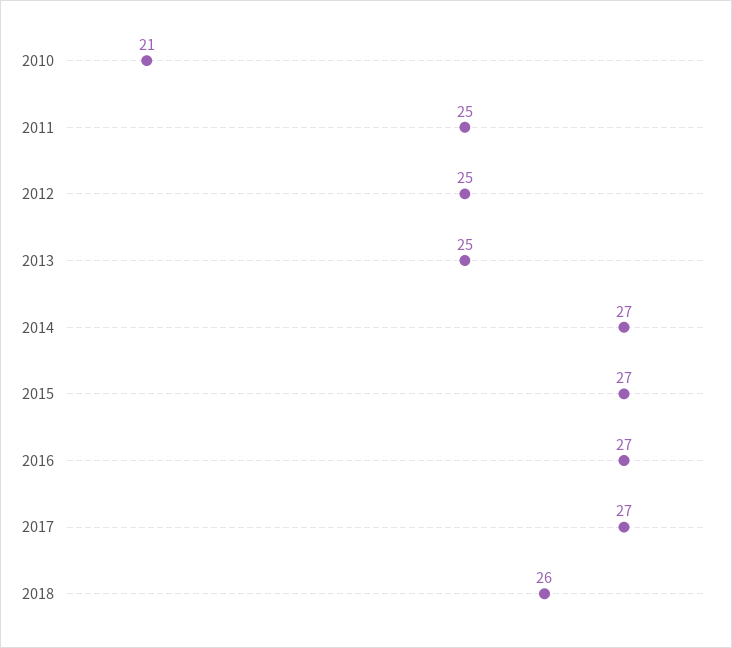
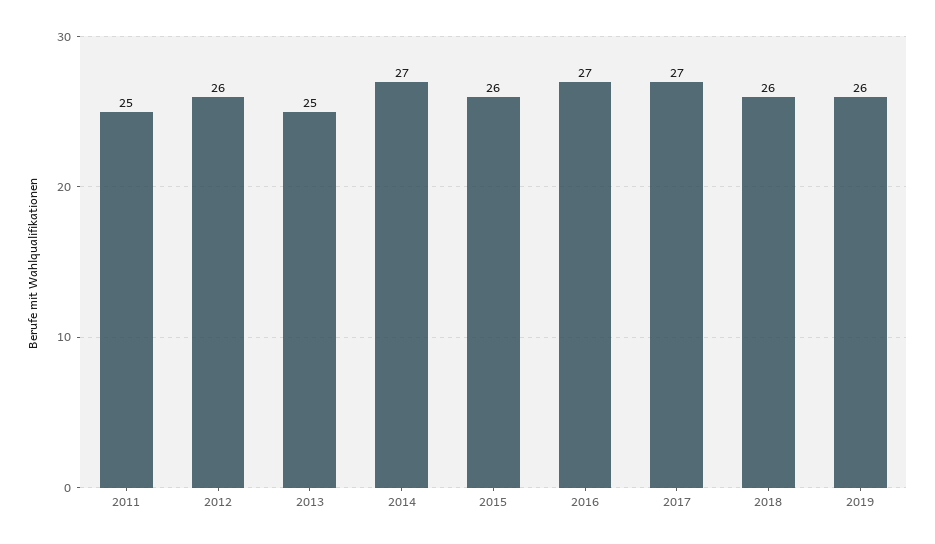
2010: 21 -> none
2012: 25 -> 26
2015: 27 -> 26
2019: none -> 26

